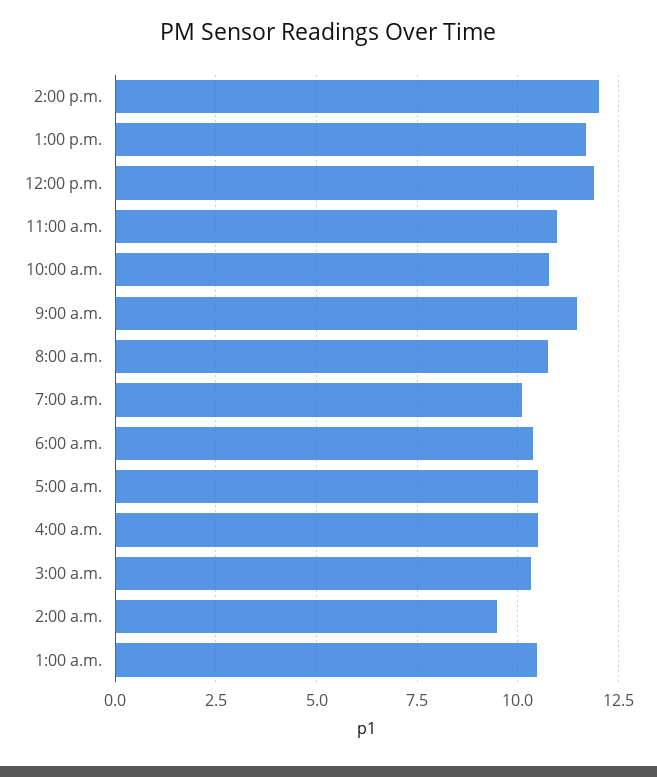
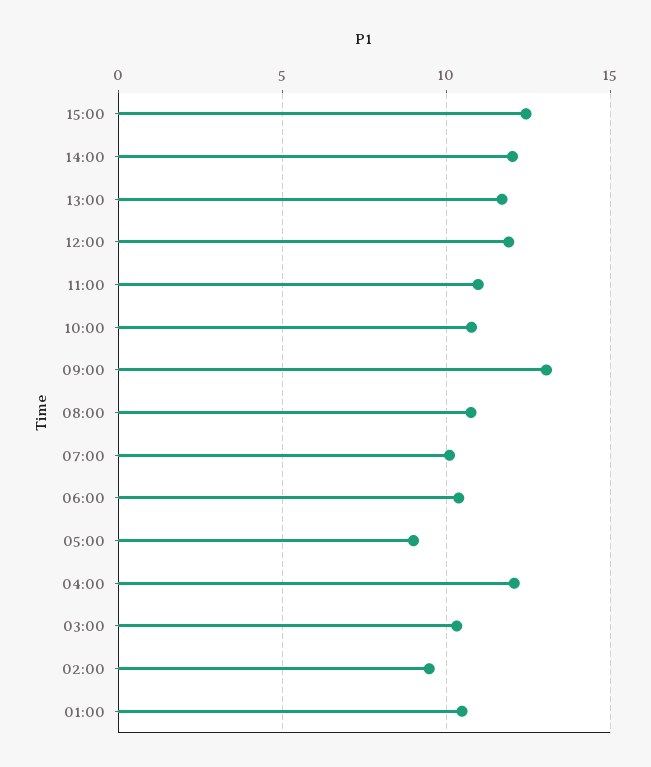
9:00 a.m.: 11.5 -> 13
5:00 a.m.: 10.5 -> 9
4:00 a.m.: 10.5 -> 12
15:00: none -> 12.5

